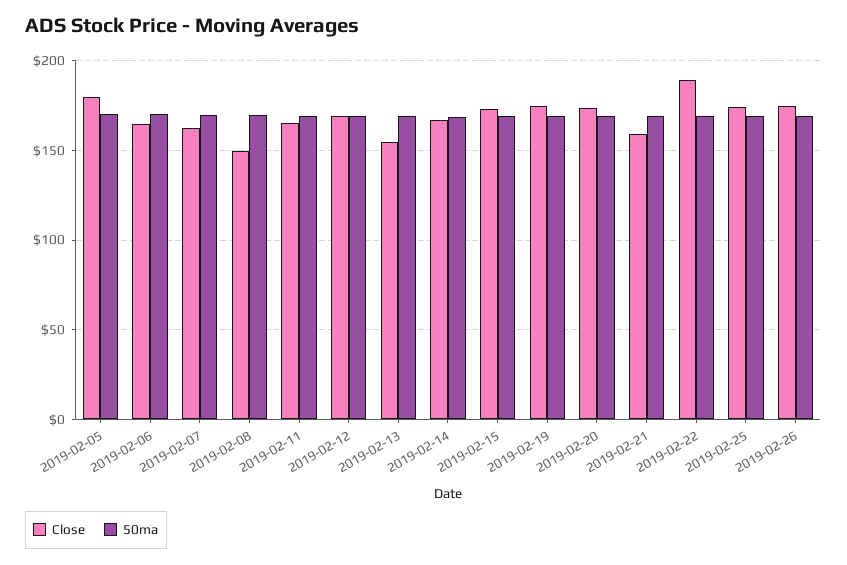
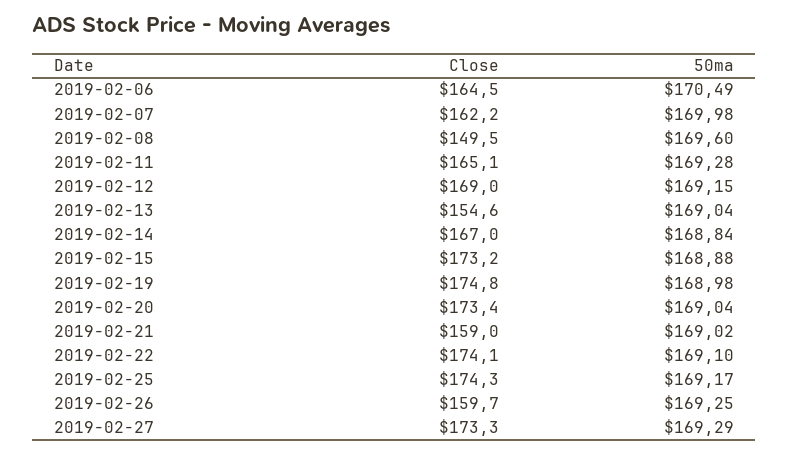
Close, 2019-02-05: 180 -> none
50ma, 2019-02-05: 170 -> none
Close, 2019-02-22: 190 -> 174.1
Close, 2019-02-26: 175 -> 159.7
Close, 2019-02-27: none -> 173.3
50ma, 2019-02-27: none -> 169.29

